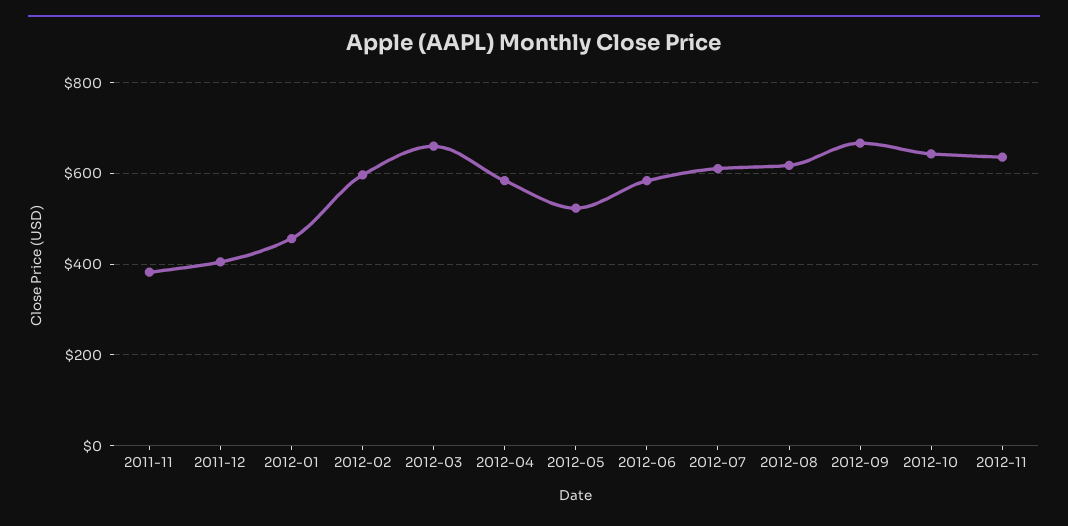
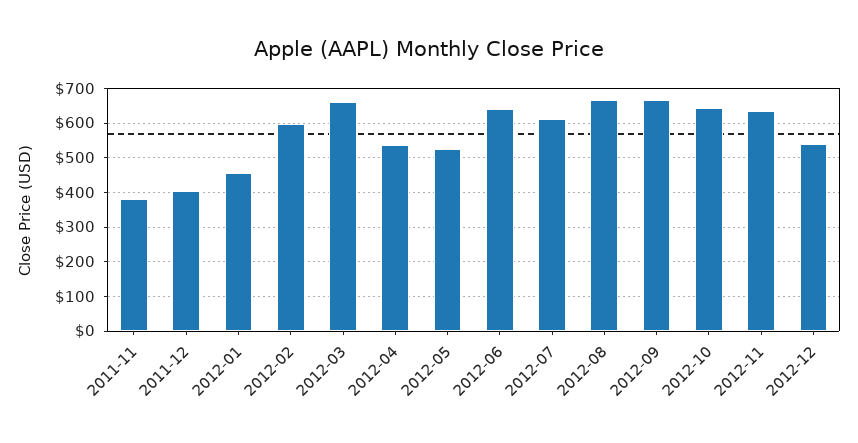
2012-04: 580 -> 540
2012-06: 580 -> 640
2012-08: 620 -> 660
2012-12: none -> 540

